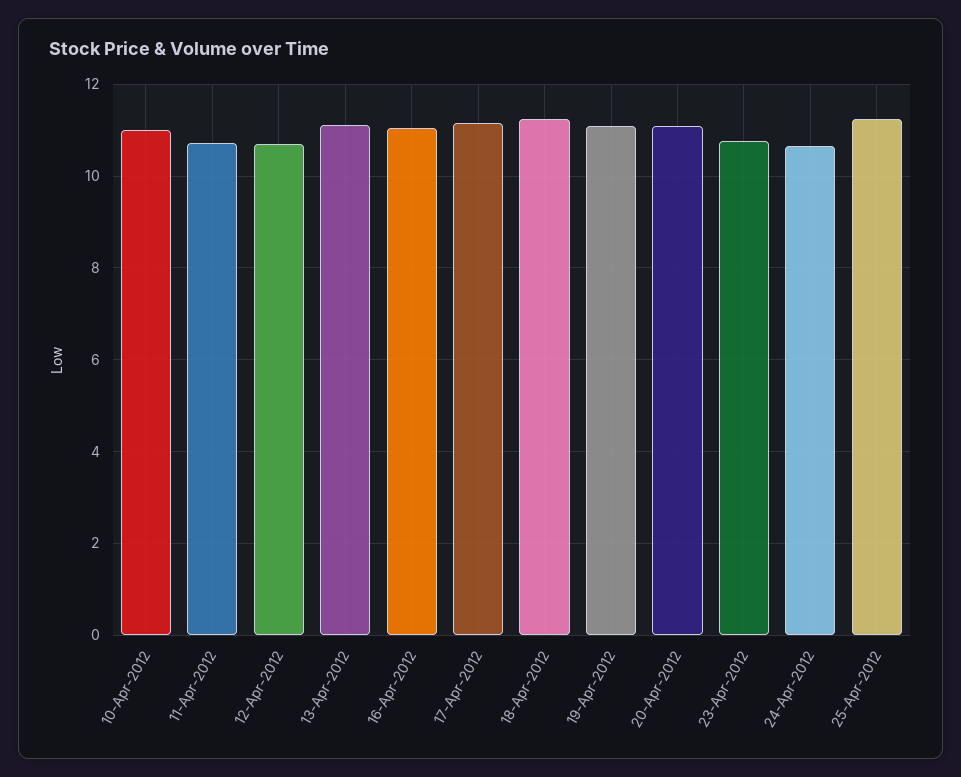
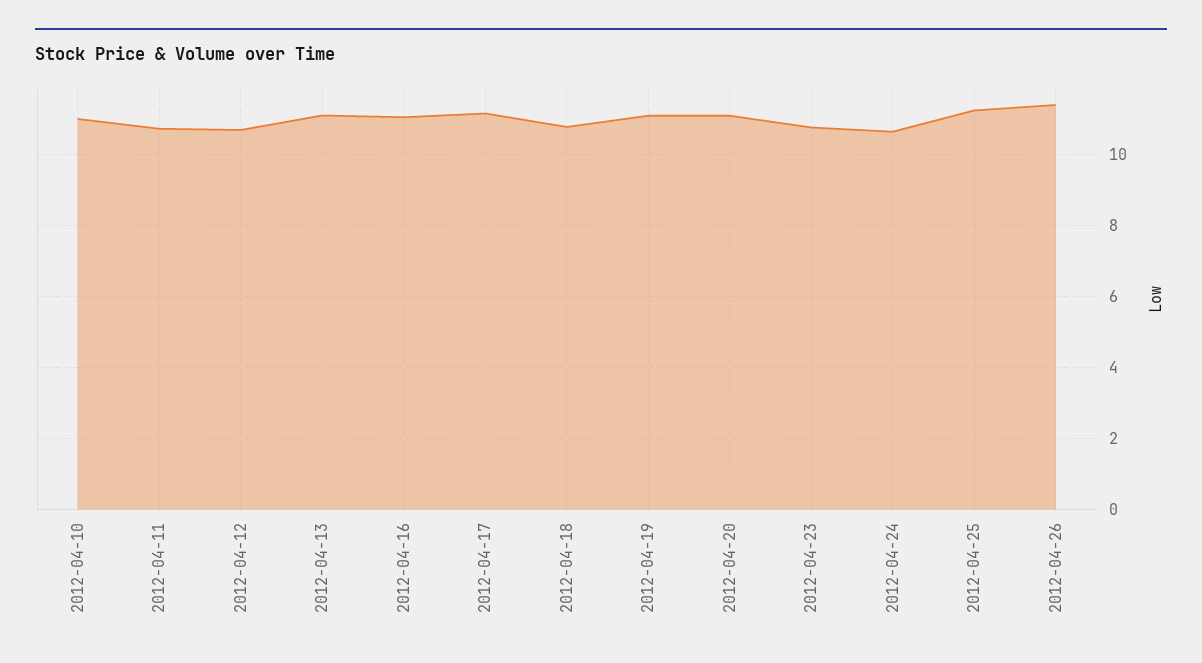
18-Apr-2012: 11.2 -> 10.8
2012-04-26: none -> 11.4

